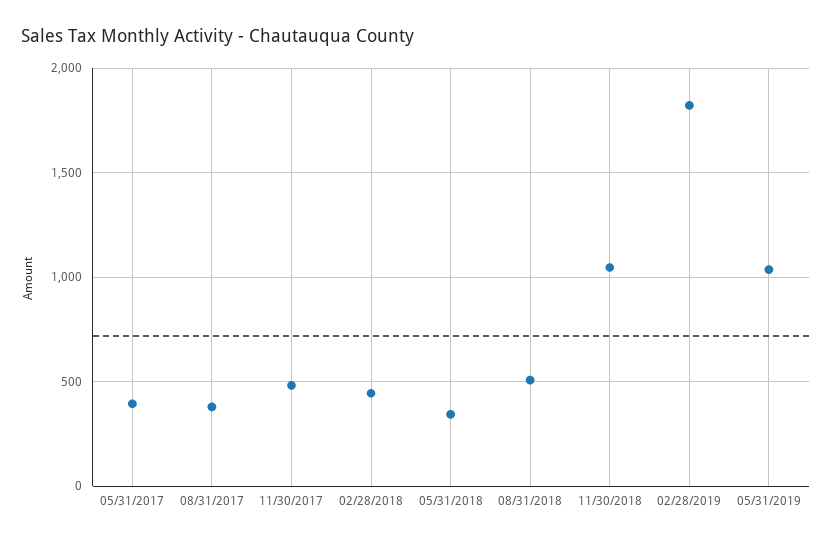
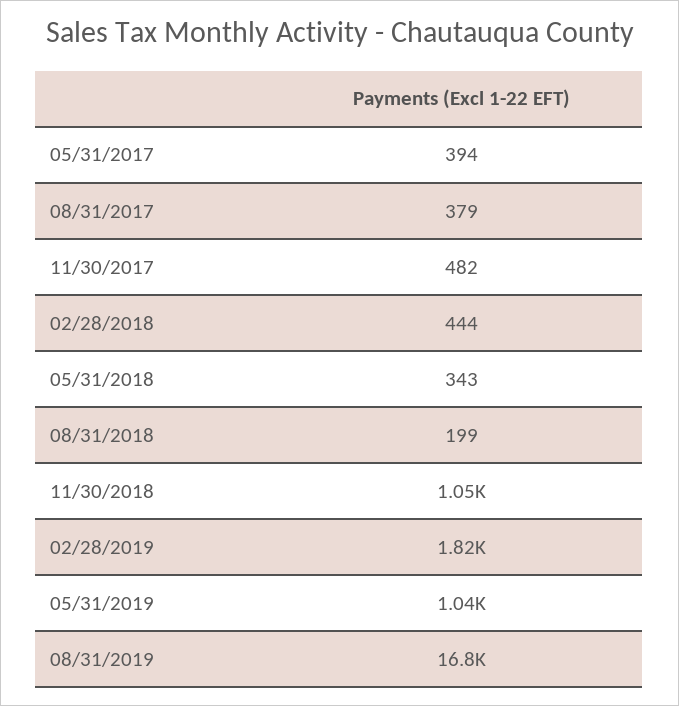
08/31/2018: 500 -> 199
08/31/2019: none -> 16800

